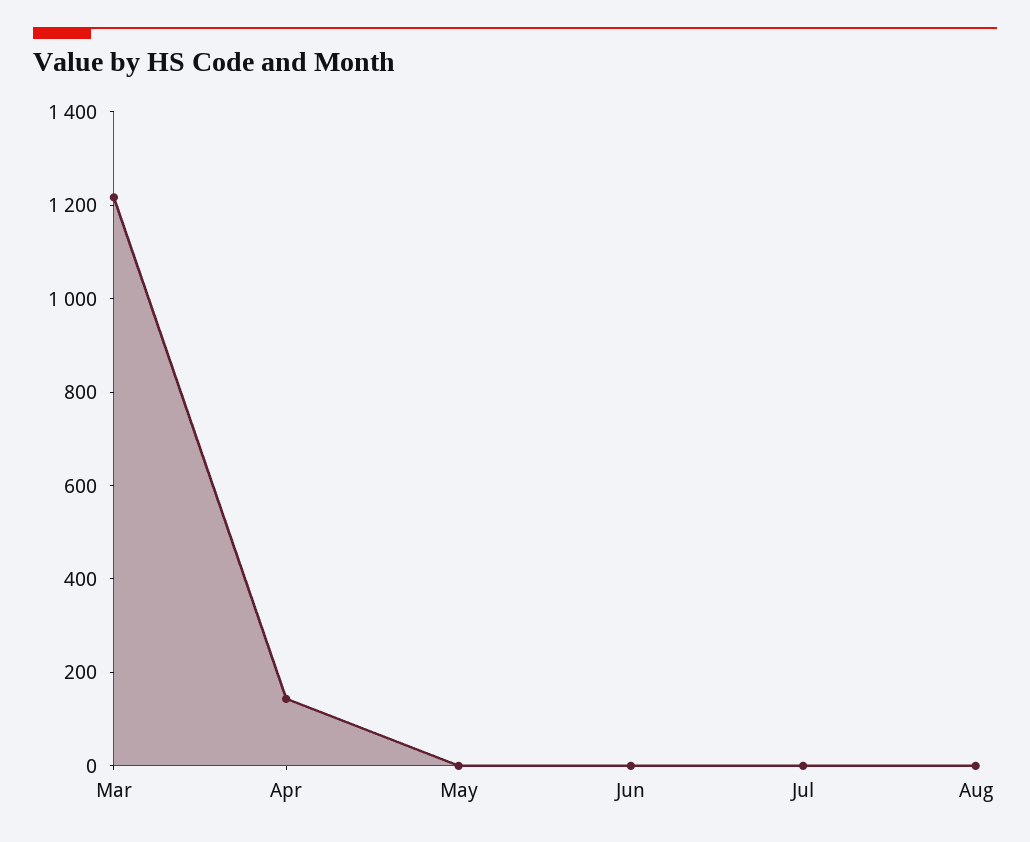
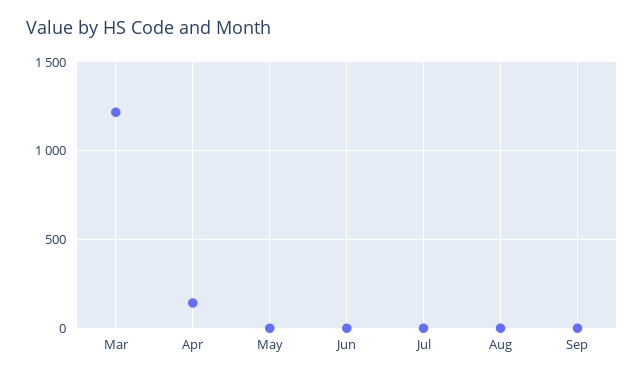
Sep: none -> 0

